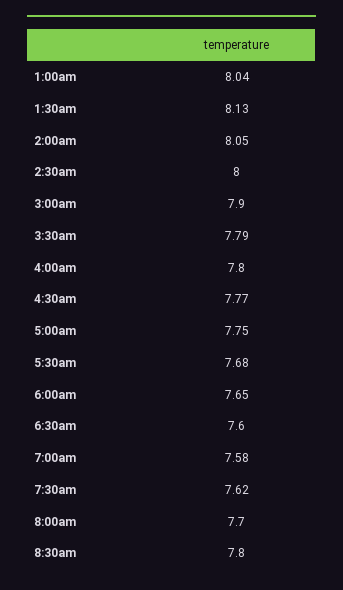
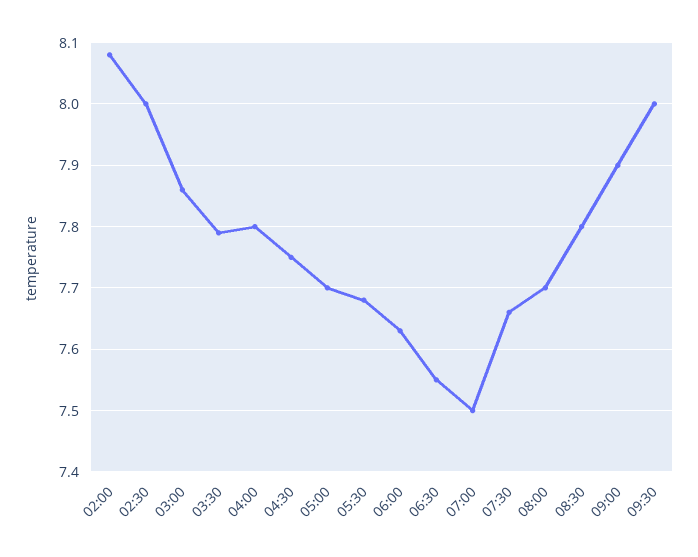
1:00am: 8.04 -> none
1:30am: 8.13 -> none
2:00am: 8.05 -> 8.08
3:00am: 7.9 -> 7.86
4:30am: 7.77 -> 7.75
5:00am: 7.75 -> 7.7
6:00am: 7.65 -> 7.63
6:30am: 7.6 -> 7.55
7:00am: 7.58 -> 7.5
7:30am: 7.62 -> 7.66
09:00: none -> 7.9
09:30: none -> 8

